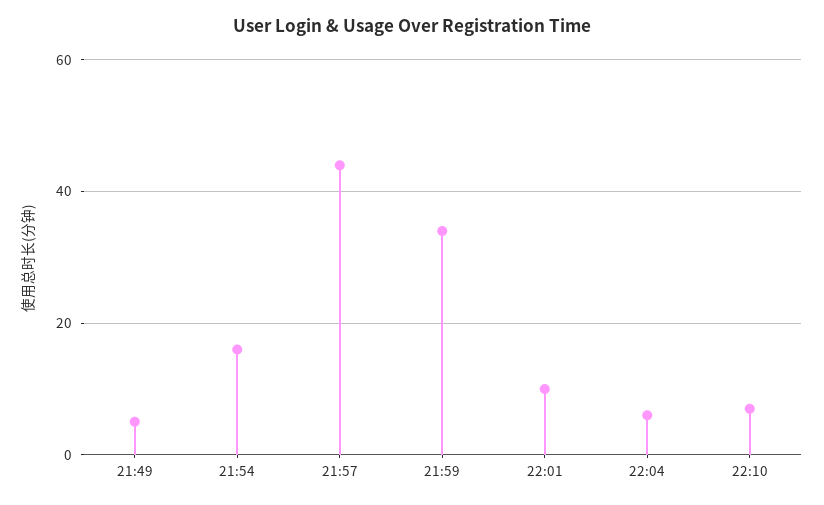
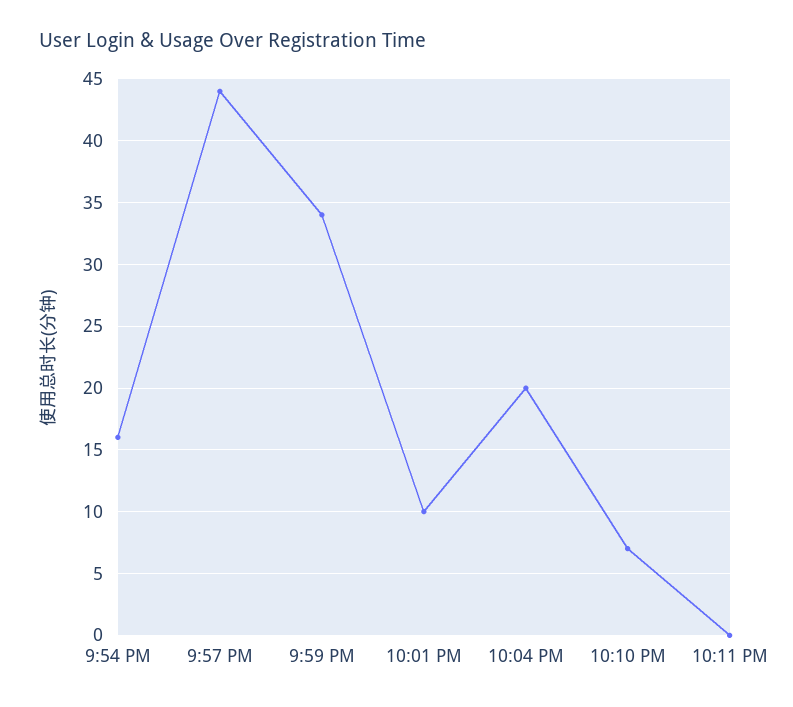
21:49: 5 -> none
22:04: 5 -> 20
10:11 PM: none -> 0

